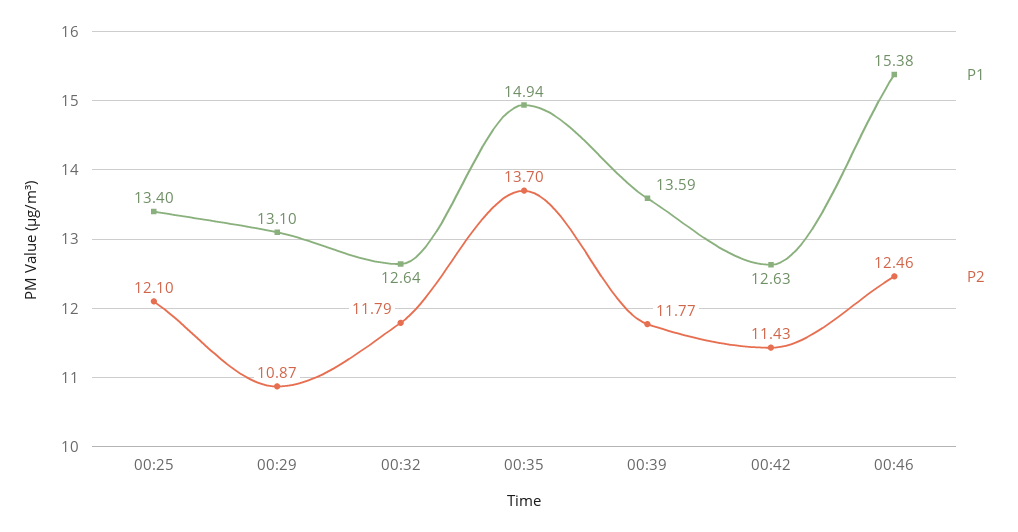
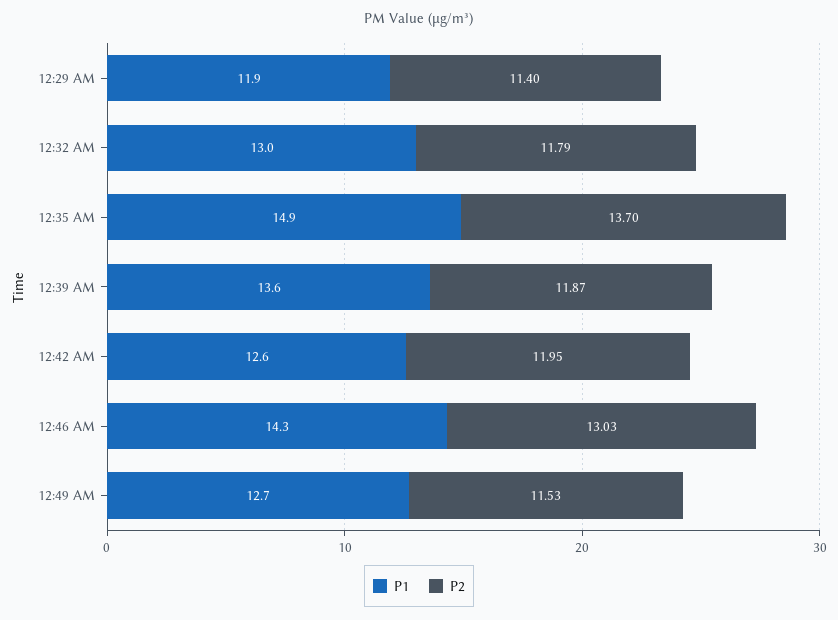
P1, 00:25: 13.4 -> none
P2, 00:25: 12.1 -> none
P1, 00:29: 13.1 -> 11.9
P2, 00:29: 10.87 -> 11.4
P1, 00:32: 12.64 -> 13
P2, 00:39: 11.77 -> 11.87
P2, 00:42: 11.43 -> 11.95
P1, 00:46: 15.38 -> 14.3
P2, 00:46: 12.46 -> 13.03
P1, 12:49 AM: none -> 12.7
P2, 12:49 AM: none -> 11.53

